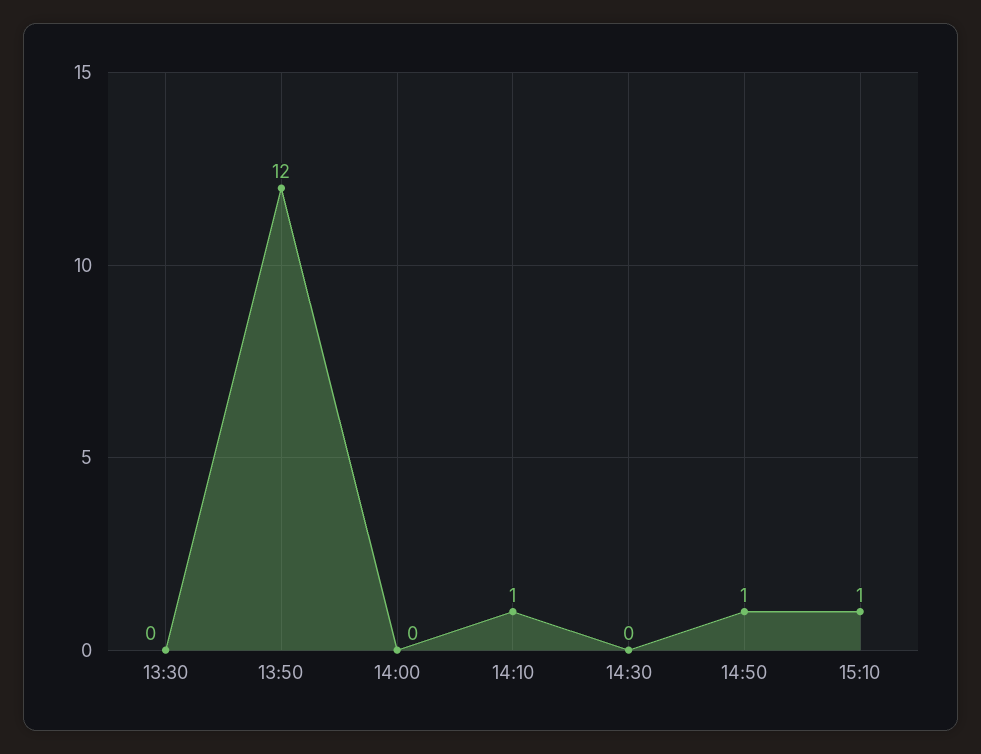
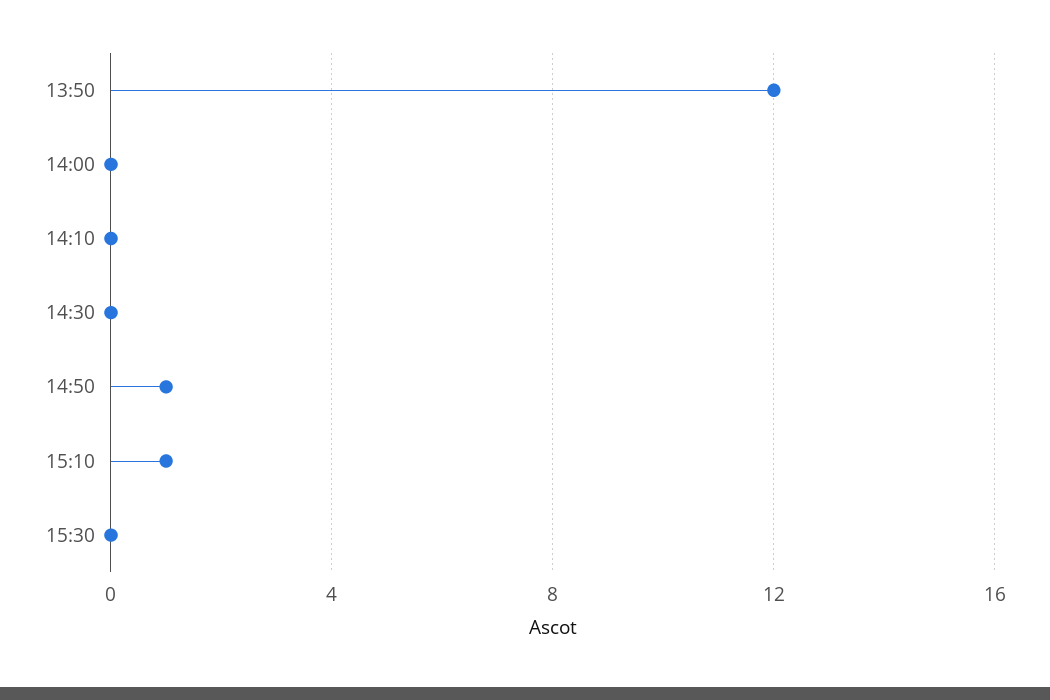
13:30: 0 -> none
14:10: 1 -> 0
15:30: none -> 0

